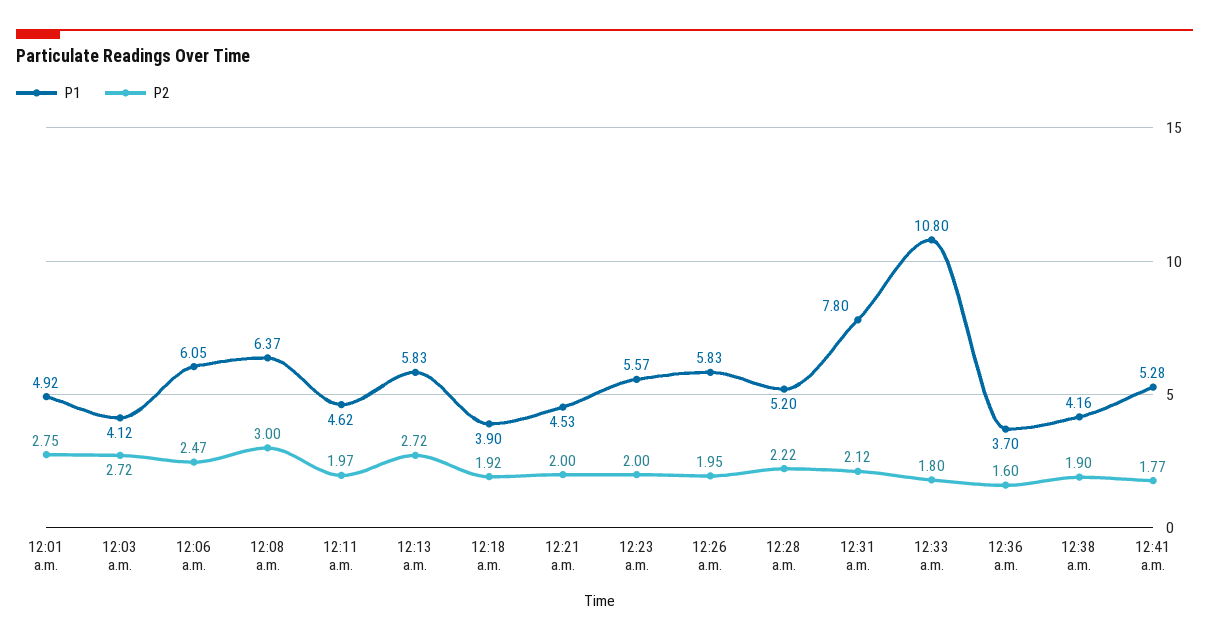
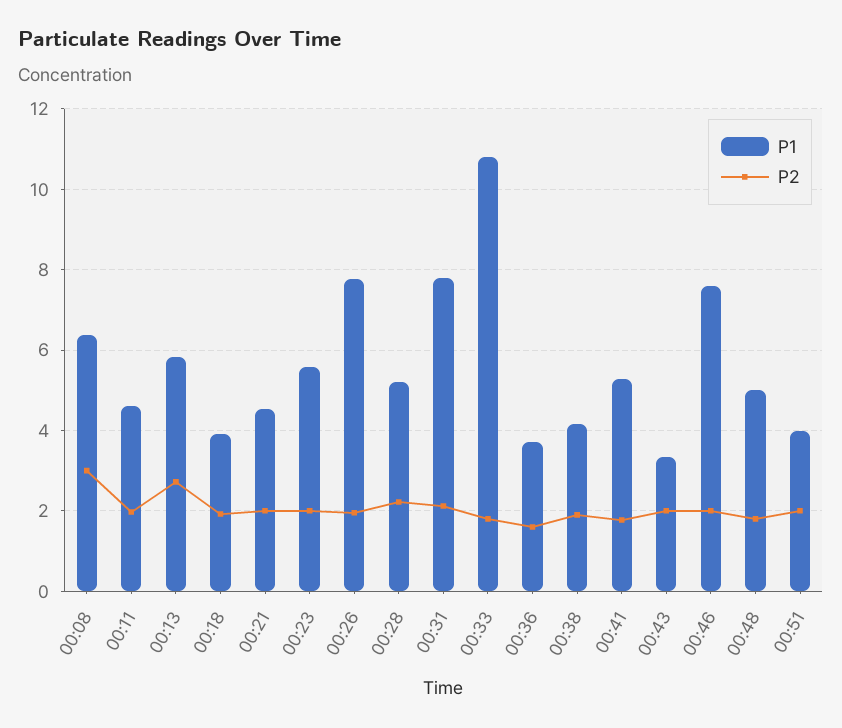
P1, 12:01 a.m.: 4.92 -> none
P2, 12:01 a.m.: 2.75 -> none
P1, 12:03 a.m.: 4.12 -> none
P2, 12:03 a.m.: 2.72 -> none
P1, 12:06 a.m.: 6.05 -> none
P2, 12:06 a.m.: 2.47 -> none
P1, 12:26 a.m.: 5.83 -> 7.8
P1, 00:43: none -> 3.4
P2, 00:43: none -> 2
P1, 00:46: none -> 7.6
P2, 00:46: none -> 2
P1, 00:48: none -> 5
P2, 00:48: none -> 1.8
P1, 00:51: none -> 4
P2, 00:51: none -> 2

